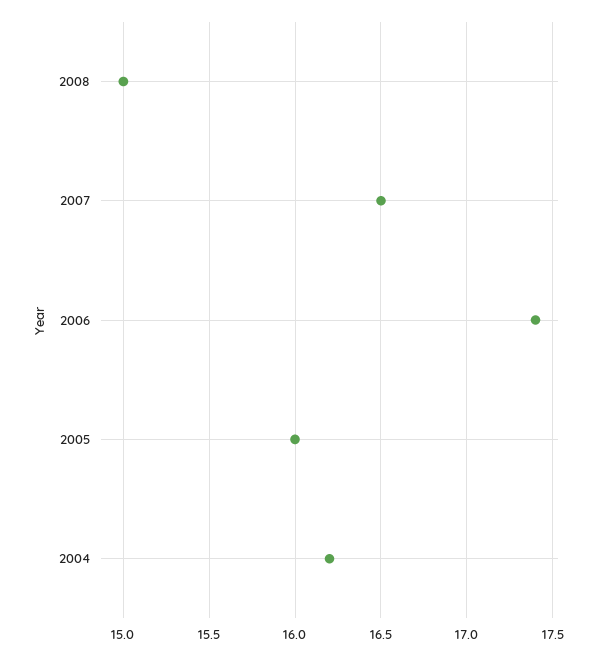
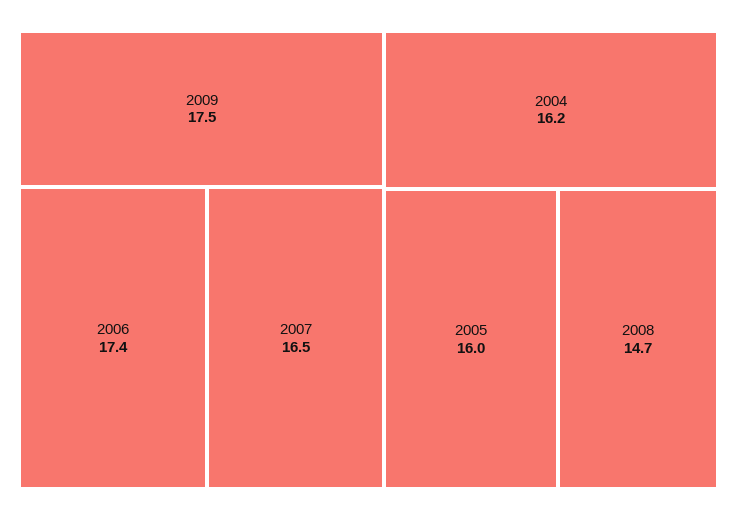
2008: 15 -> 14.7
2009: none -> 17.5

